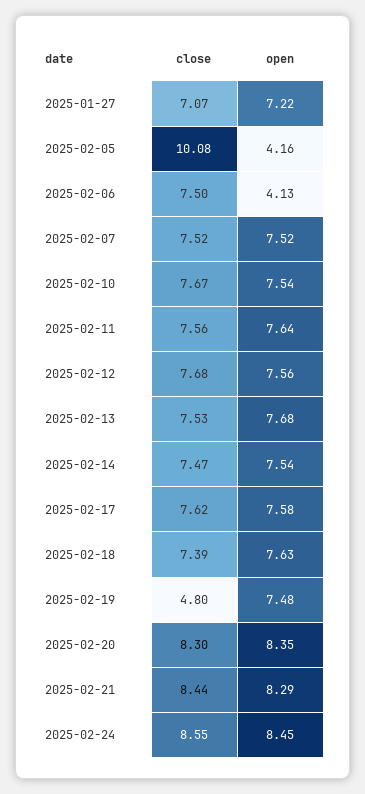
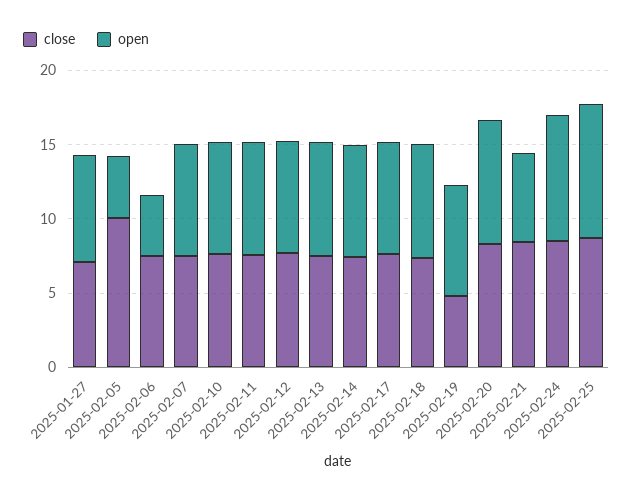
open, 2025-02-21: 8.29 -> 6
close, 2025-02-25: none -> 9
open, 2025-02-25: none -> 9

